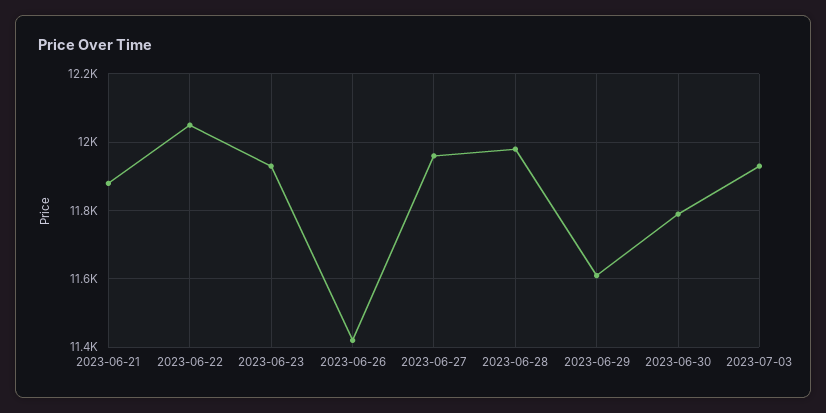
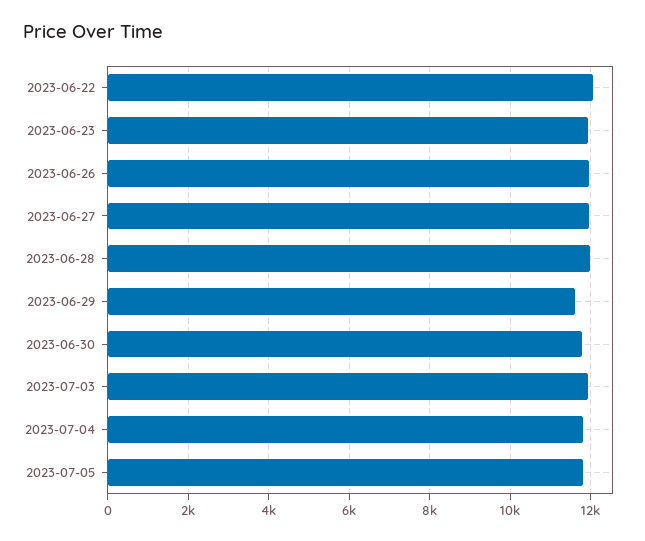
2023-06-21: 11880 -> none
2023-06-26: 11420 -> 12000
2023-07-04: none -> 11800
2023-07-05: none -> 11800

